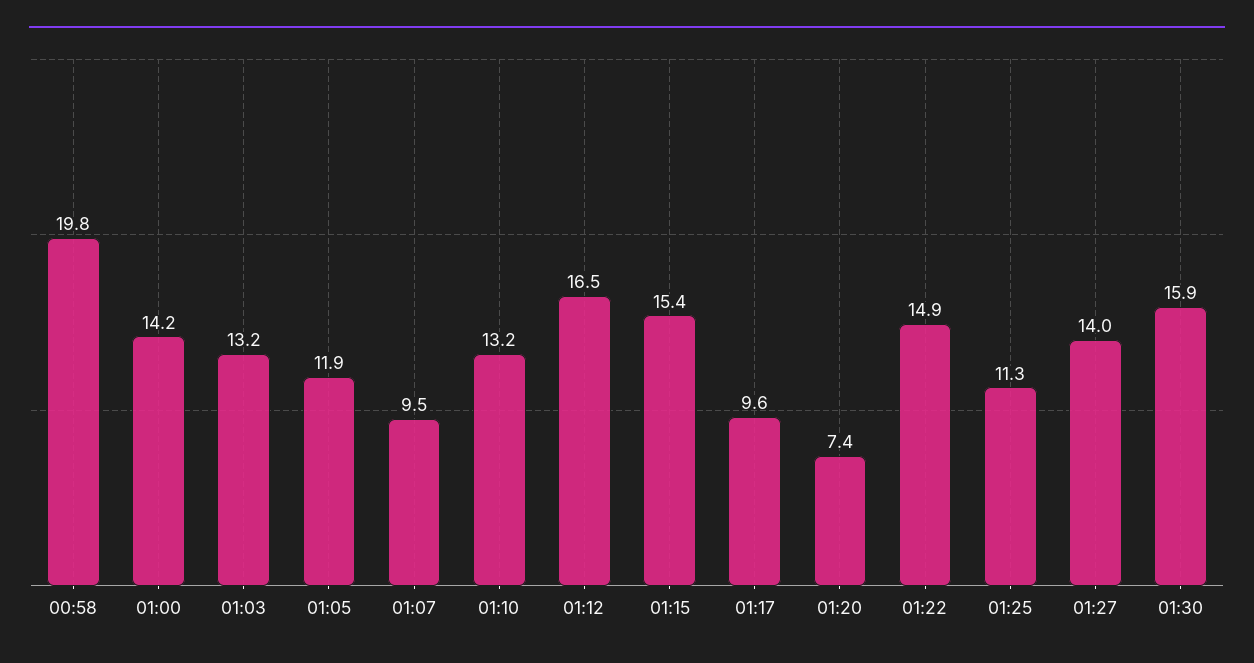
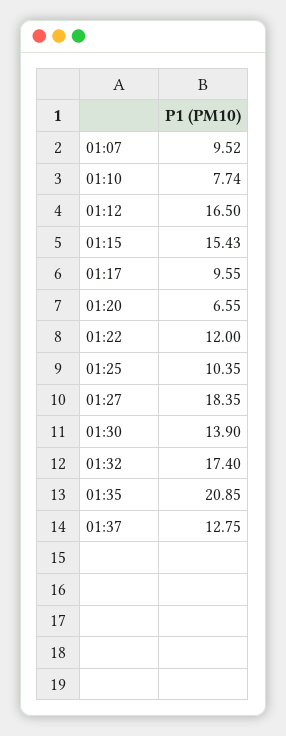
00:58: 19.8 -> none
01:00: 14.2 -> none
01:03: 13.2 -> none
01:05: 11.9 -> none
01:10: 13.2 -> 7.74
01:20: 7.4 -> 6.55
01:22: 14.9 -> 12
01:25: 11.3 -> 10.35
01:27: 14 -> 18.35
01:30: 15.9 -> 13.9
01:32: none -> 17.4
01:35: none -> 20.85
01:37: none -> 12.75

